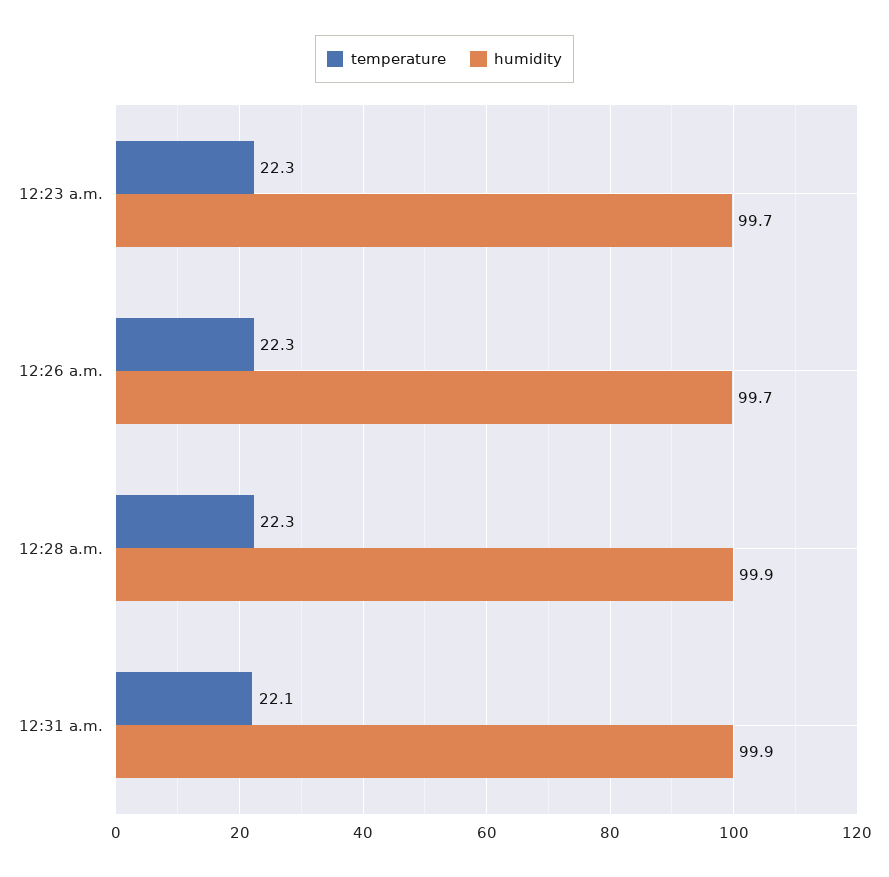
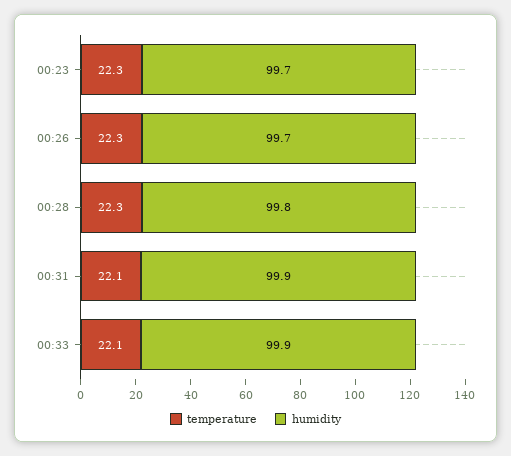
humidity, 12:28 a.m.: 99.9 -> 99.8
temperature, 00:33: none -> 22.1
humidity, 00:33: none -> 99.9

